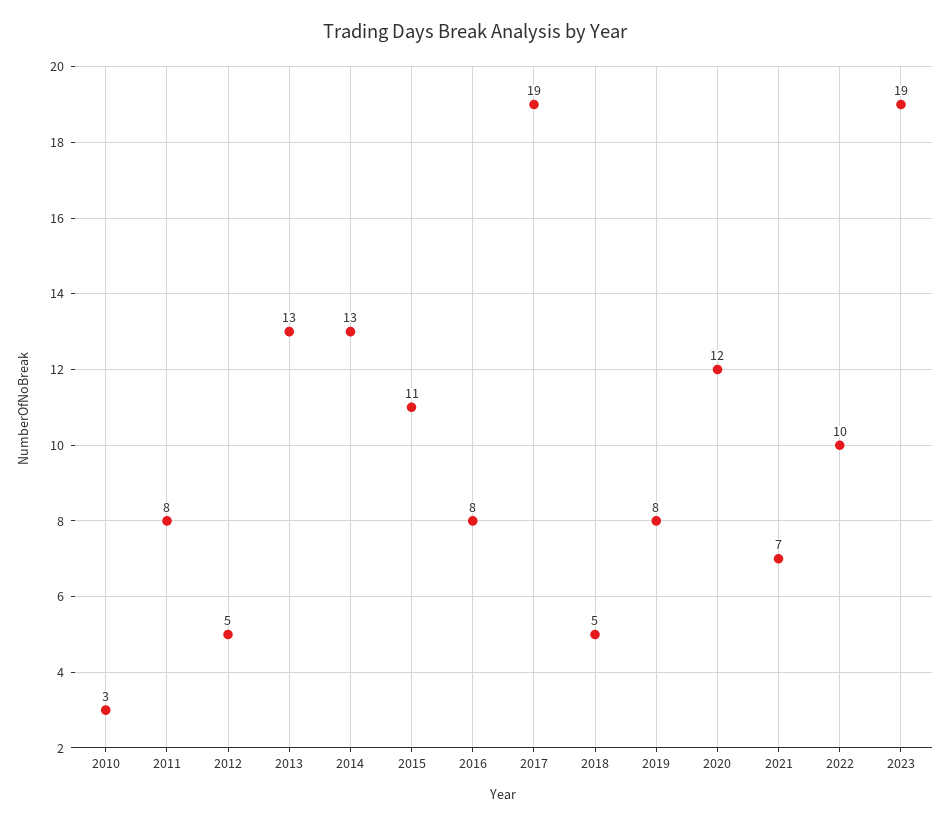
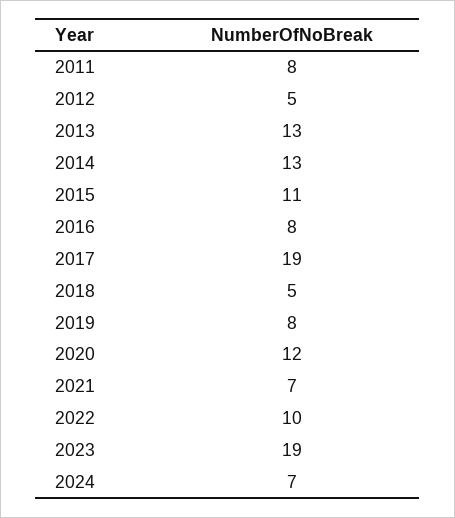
2010: 3 -> none
2024: none -> 7

